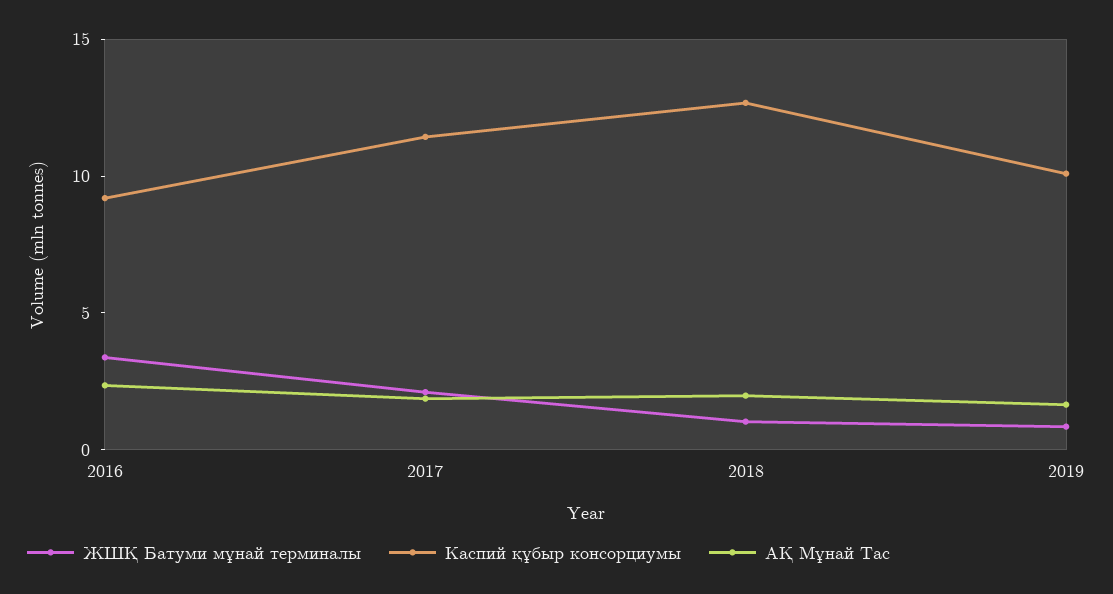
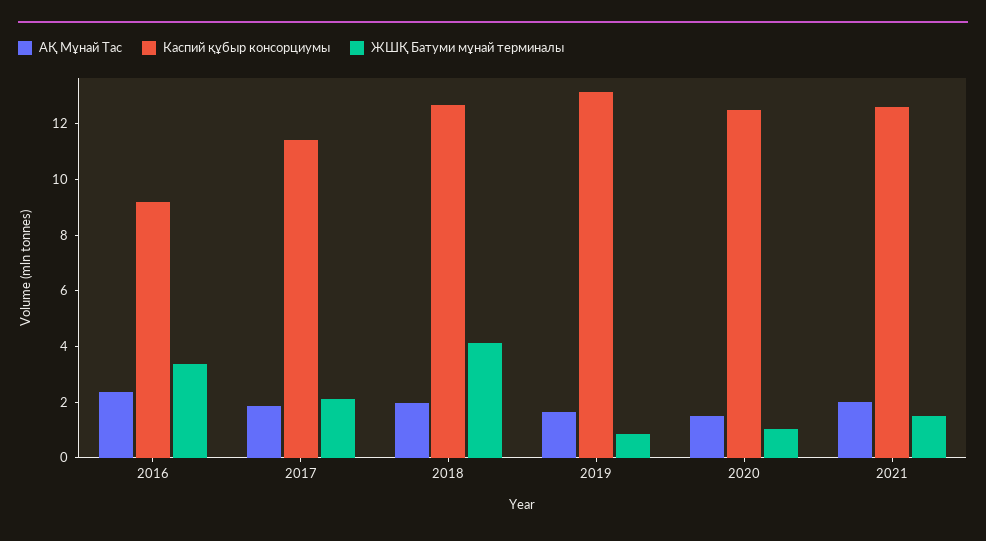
ЖШҚ Батуми мұнай терминалы, 2018: 1 -> 4
Каспий құбыр консорциумы, 2019: 10 -> 13
АҚ Мұнай Тас, 2020: none -> 1.5
Каспий құбыр консорциумы, 2020: none -> 12.5
ЖШҚ Батуми мұнай терминалы, 2020: none -> 1
АҚ Мұнай Тас, 2021: none -> 2
Каспий құбыр консорциумы, 2021: none -> 12.5
ЖШҚ Батуми мұнай терминалы, 2021: none -> 1.5

